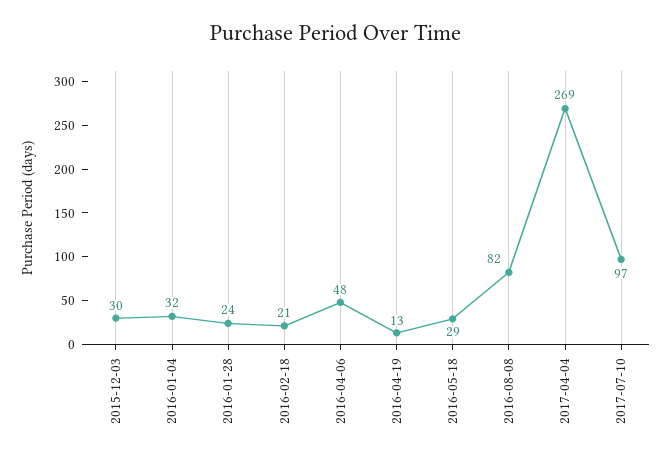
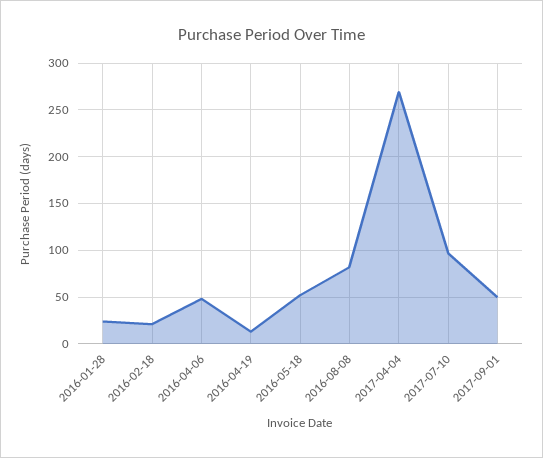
2015-12-03: 30 -> none
2016-01-04: 32 -> none
2016-05-18: 29 -> 50
2017-09-01: none -> 50

